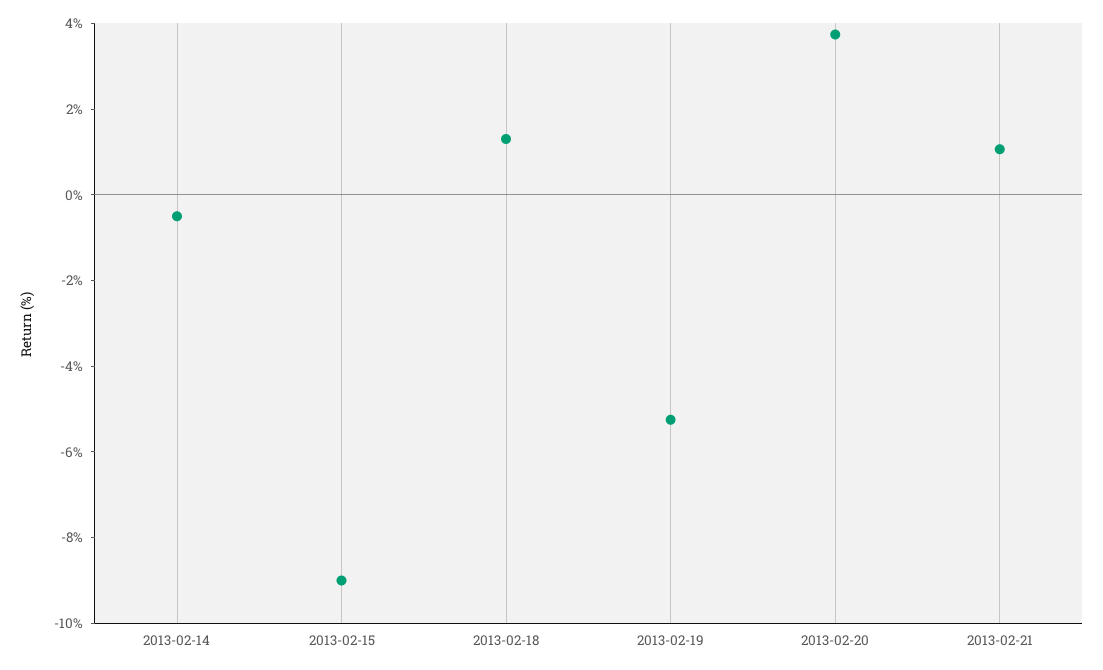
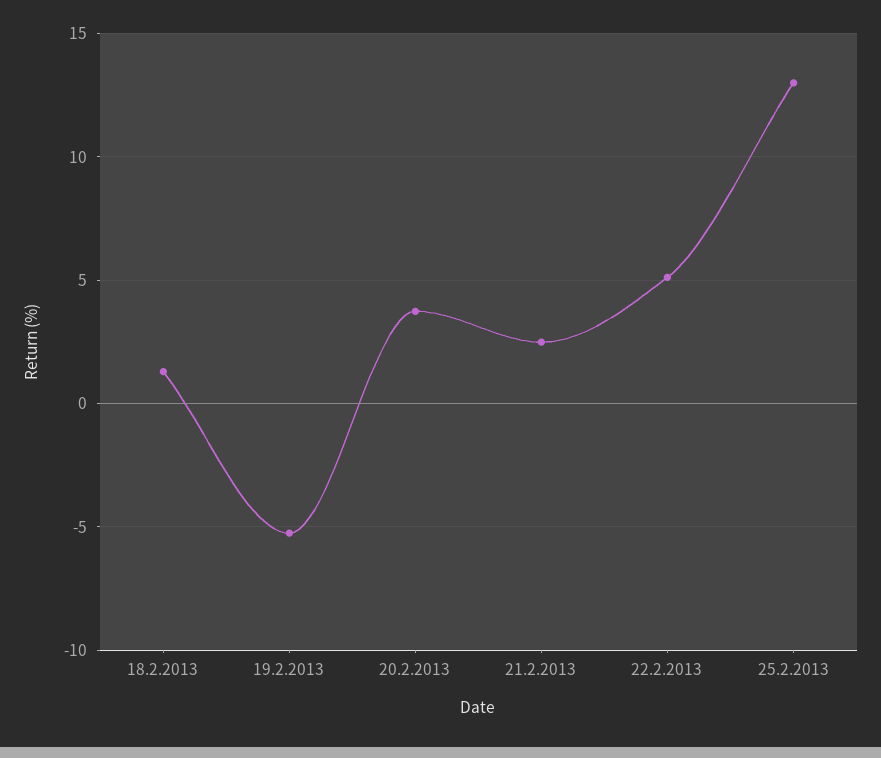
2013-02-14: -0.5 -> none
2013-02-15: -9 -> none
2013-02-21: 1 -> 2.5
22.2.2013: none -> 5
25.2.2013: none -> 13

